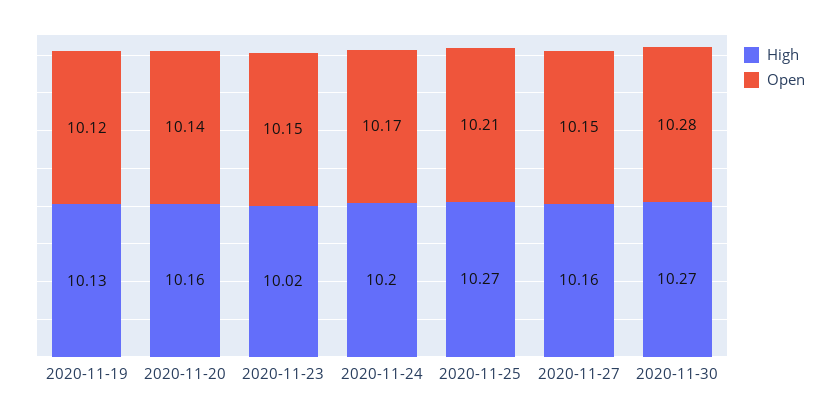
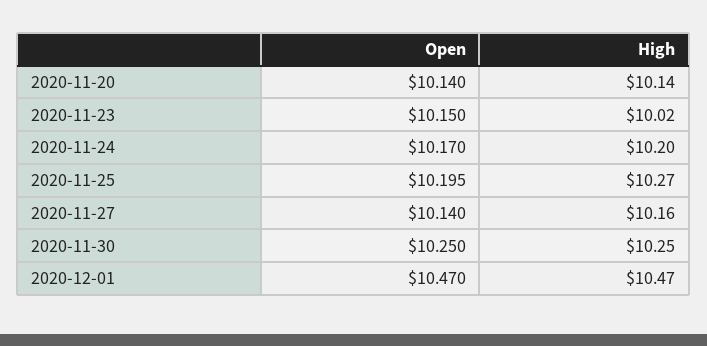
High, 2020-11-19: 10.13 -> none
Open, 2020-11-19: 10.12 -> none
High, 2020-11-20: 10.16 -> 10.14
Open, 2020-11-25: 10.21 -> 10.195
Open, 2020-11-27: 10.15 -> 10.14
High, 2020-11-30: 10.27 -> 10.25
Open, 2020-11-30: 10.28 -> 10.25
Open, 2020-12-01: none -> 10.47
High, 2020-12-01: none -> 10.47

